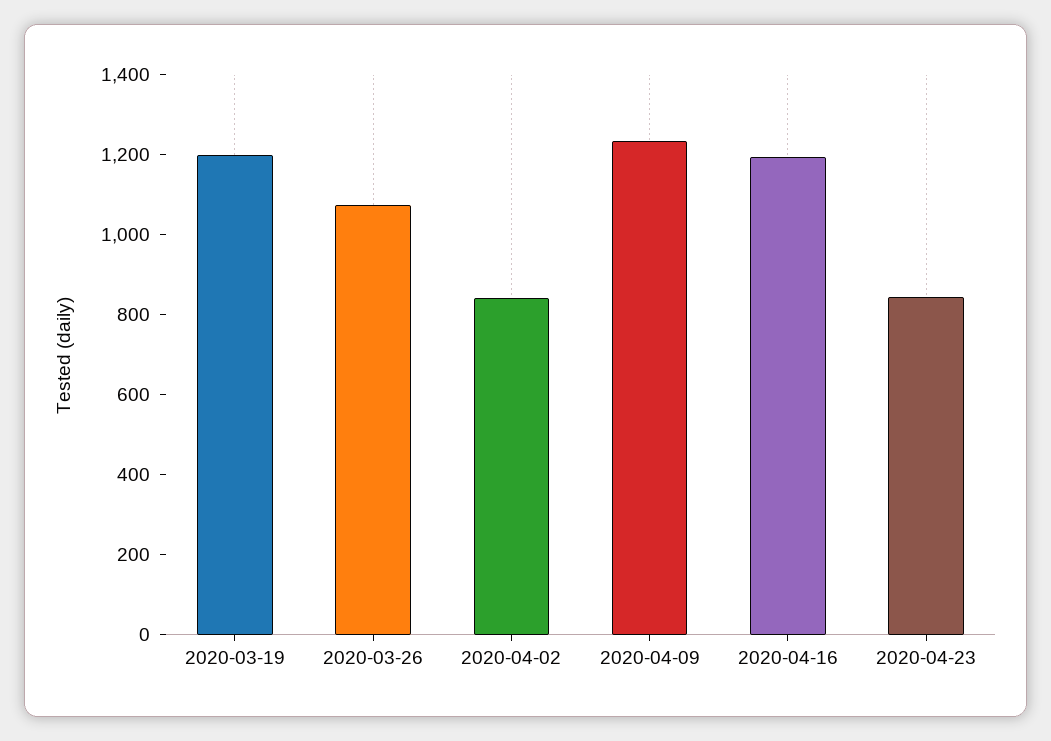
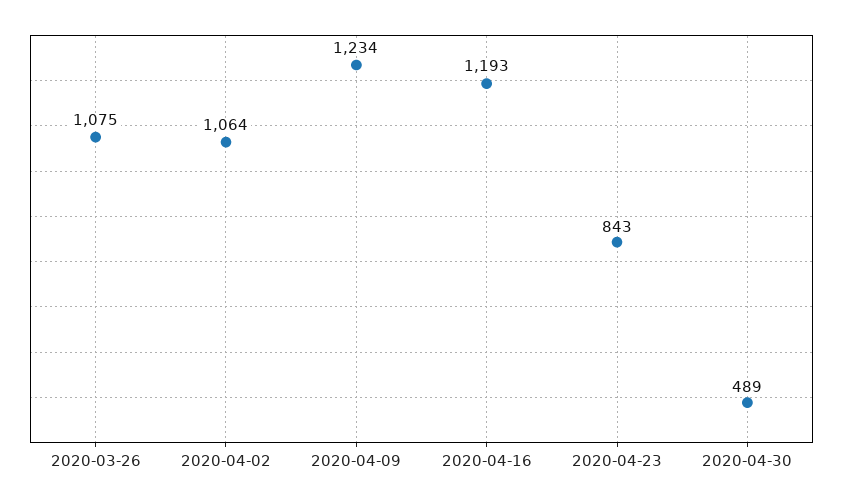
2020-03-19: 1200 -> none
2020-04-02: 850 -> 1064
2020-04-30: none -> 489

